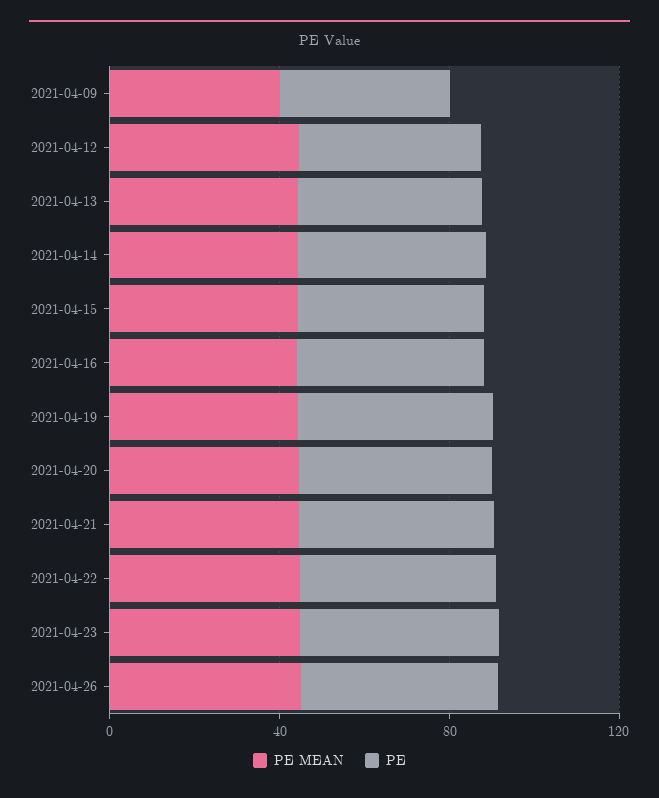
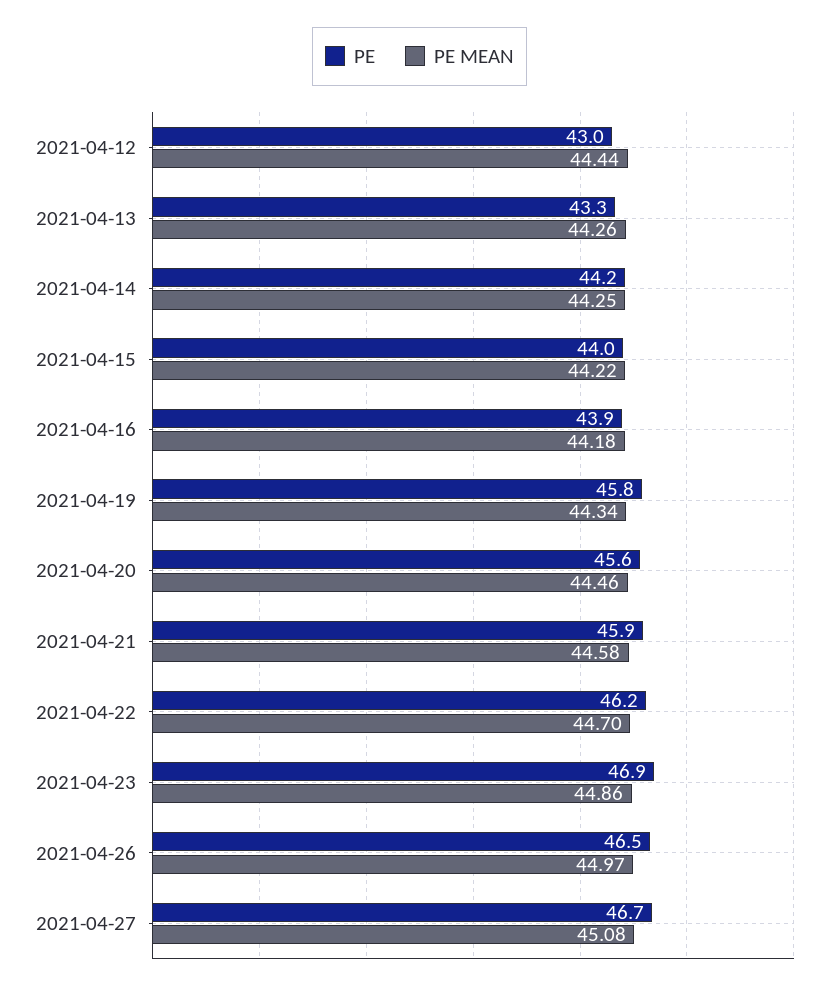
PE MEAN, 2021-04-09: 40 -> none
PE, 2021-04-09: 40 -> none
PE, 2021-04-27: none -> 46.7
PE MEAN, 2021-04-27: none -> 45.08

